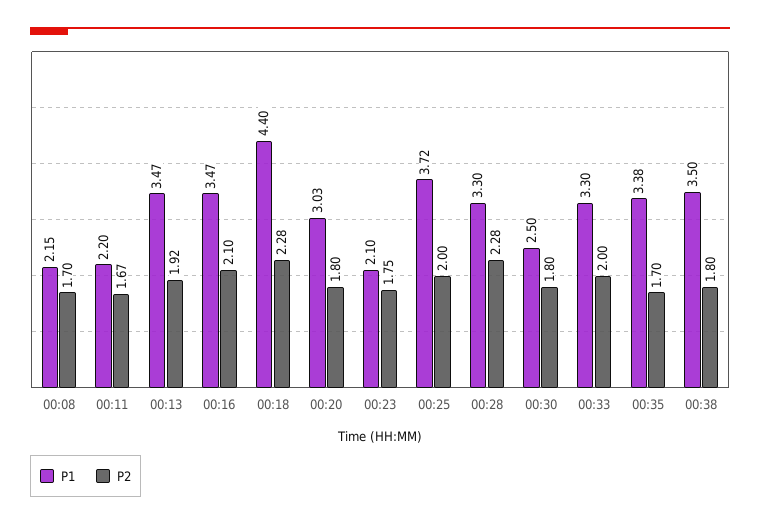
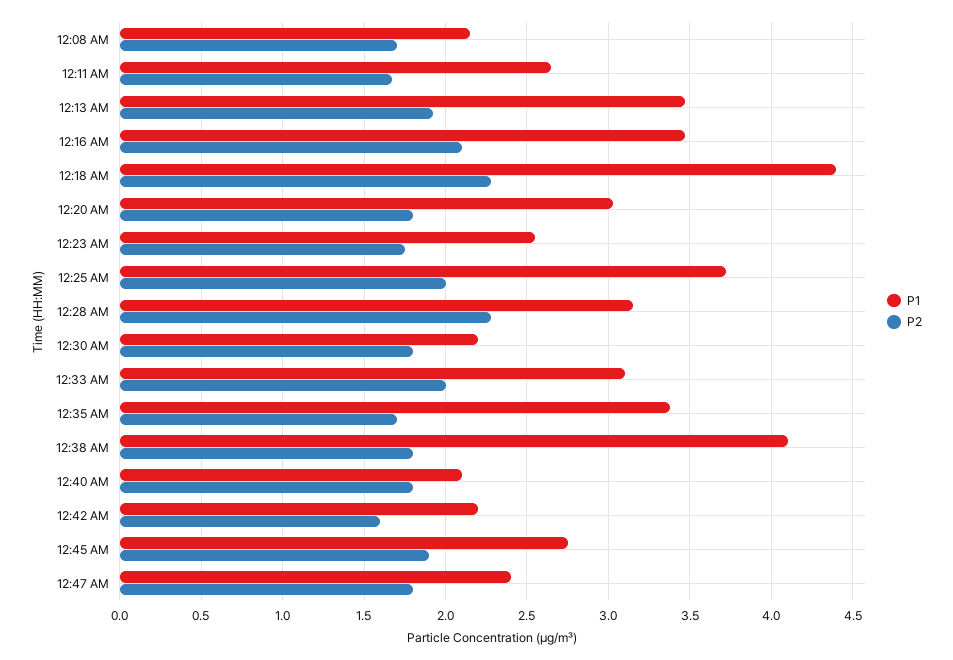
P1, 00:11: 2.2 -> 2.65
P1, 00:23: 2.1 -> 2.55
P1, 00:28: 3.3 -> 3.15
P1, 00:30: 2.5 -> 2.2
P1, 00:33: 3.3 -> 3.1
P1, 00:38: 3.5 -> 4.1
P1, 12:40 AM: none -> 2.1
P2, 12:40 AM: none -> 1.8
P1, 12:42 AM: none -> 2.2
P2, 12:42 AM: none -> 1.6
P1, 12:45 AM: none -> 2.75
P2, 12:45 AM: none -> 1.9
P1, 12:47 AM: none -> 2.4
P2, 12:47 AM: none -> 1.8

